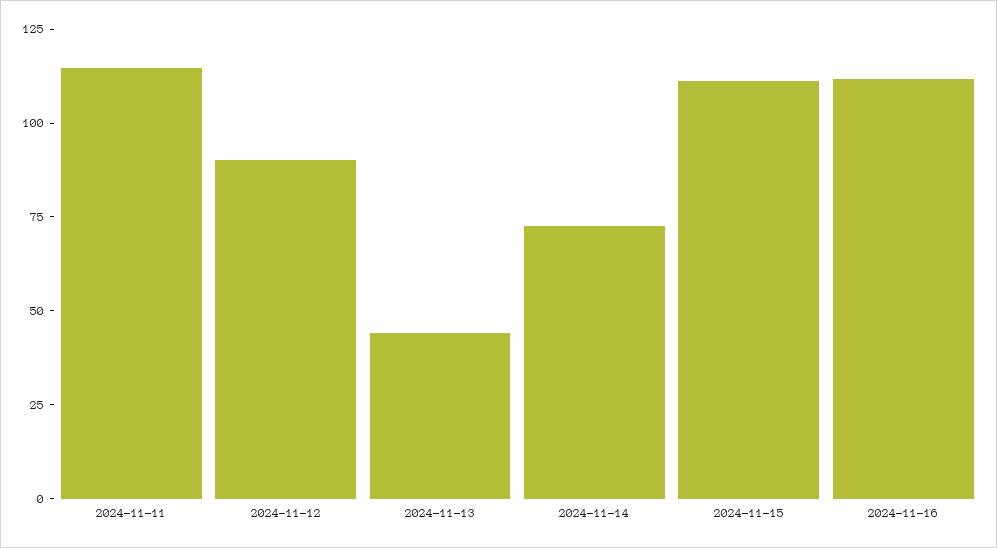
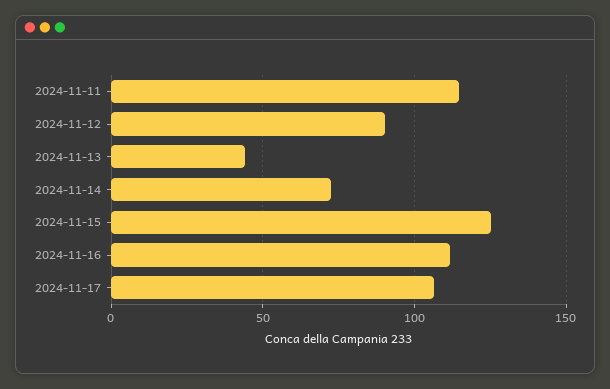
2024-11-15: 110 -> 125
2024-11-17: none -> 105

